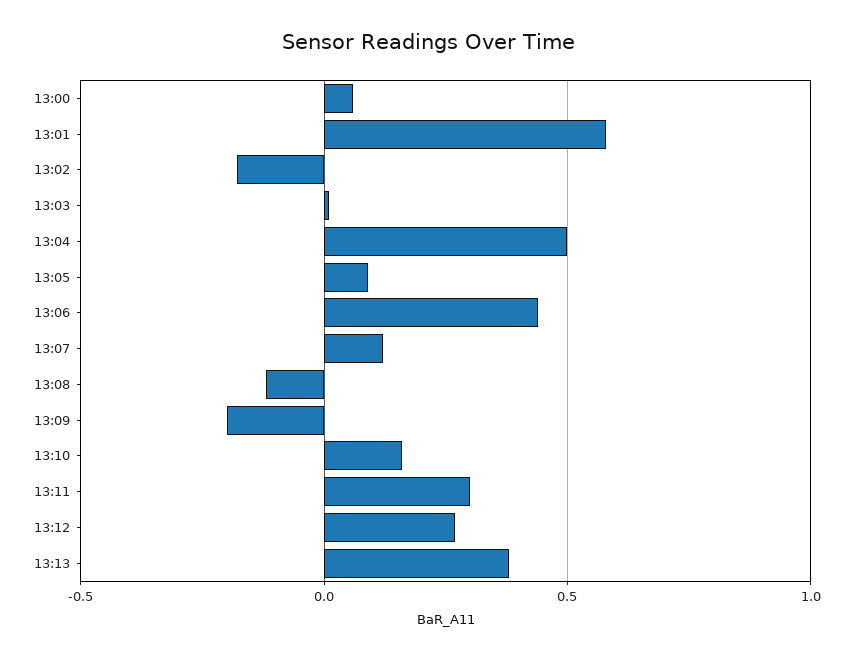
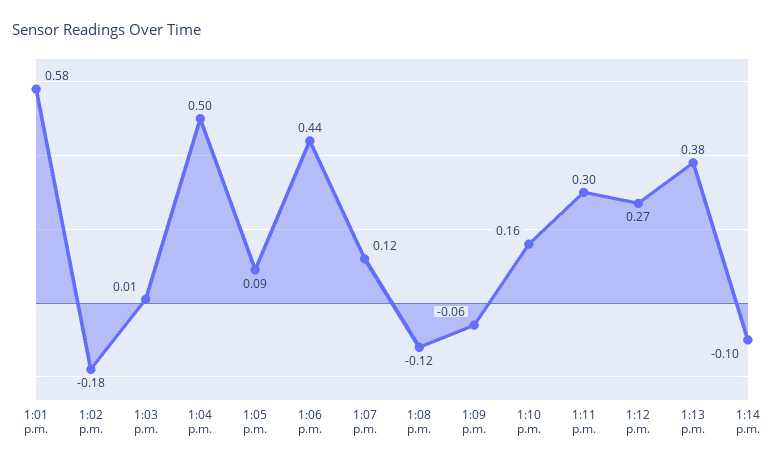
13:00: 0.05 -> none
13:09: -0.2 -> -0.06
1:14 p.m.: none -> -0.1

